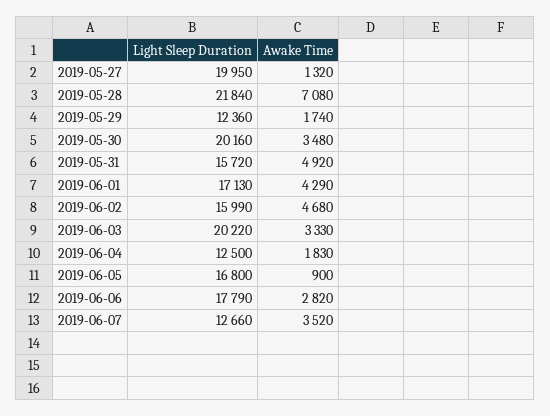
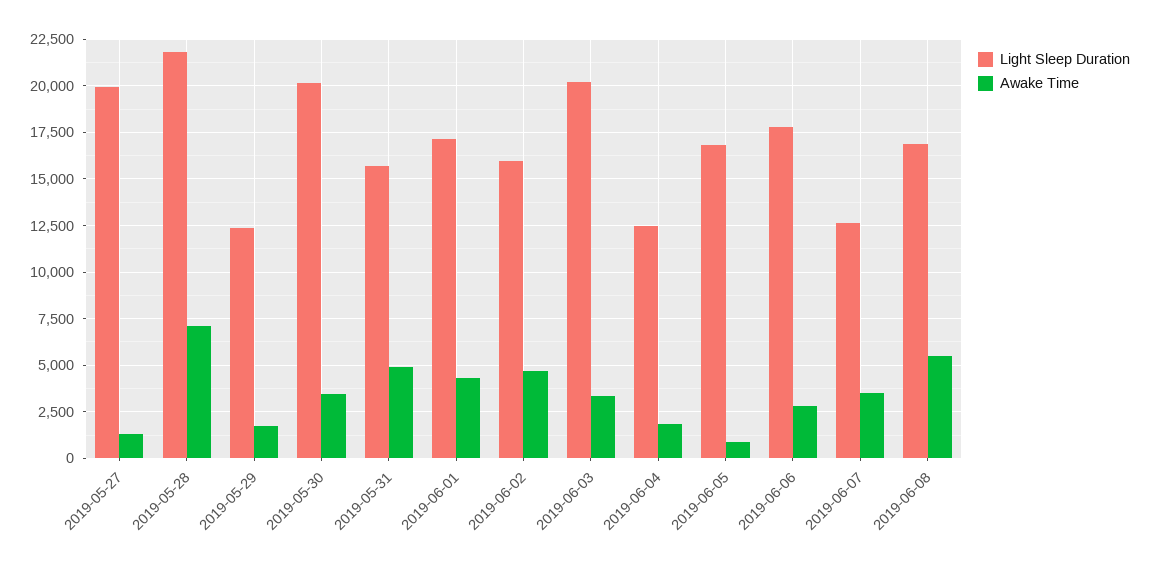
Light Sleep Duration, 2019-06-08: none -> 17000
Awake Time, 2019-06-08: none -> 5500

